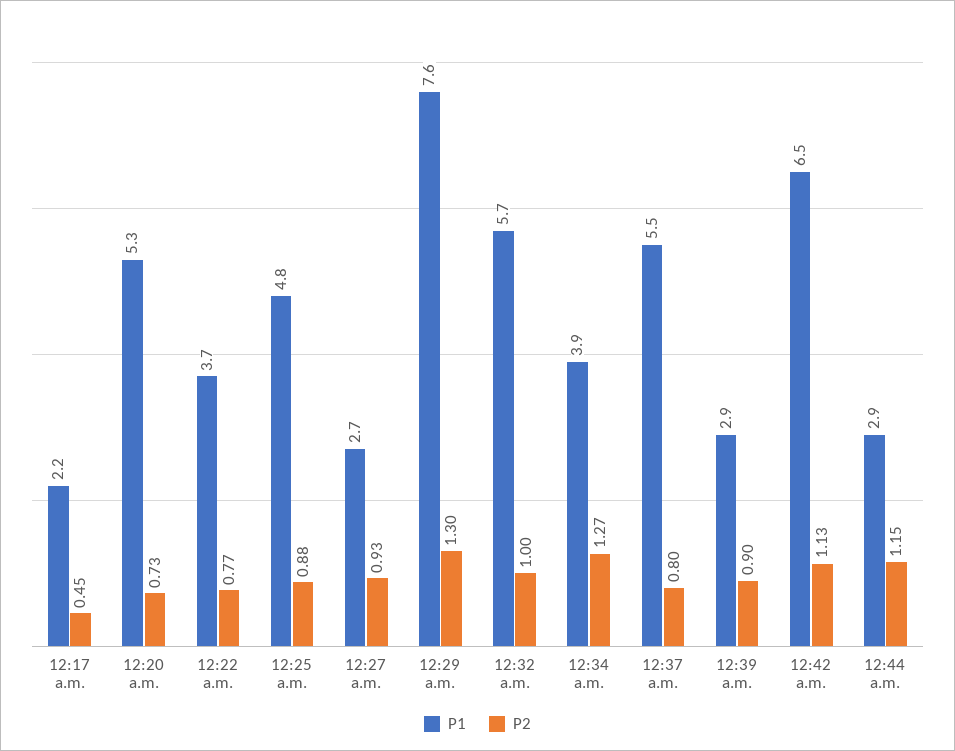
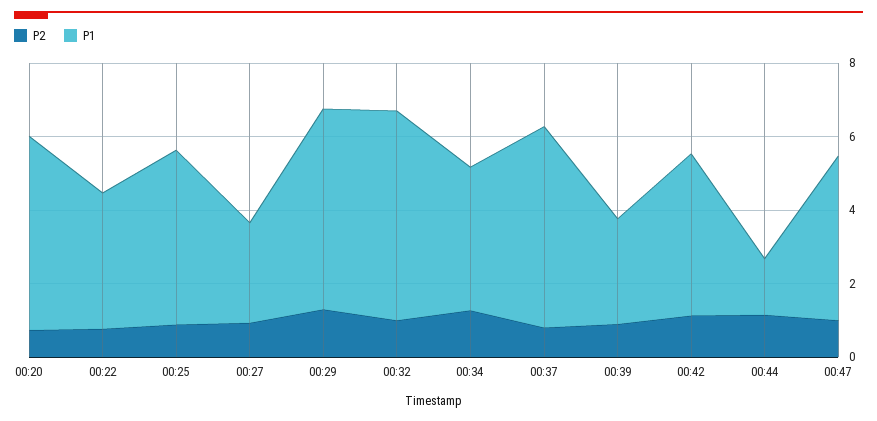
P1, 12:17 a.m.: 2.2 -> none
P2, 12:17 a.m.: 0.45 -> none
P1, 12:29 a.m.: 7.6 -> 5.5
P1, 12:42 a.m.: 6.5 -> 4.5
P1, 12:44 a.m.: 2.9 -> 1.5
P2, 00:47: none -> 1
P1, 00:47: none -> 4.5

